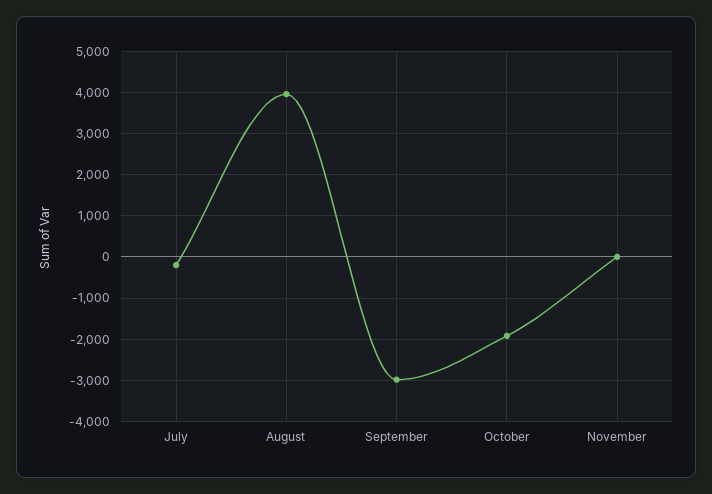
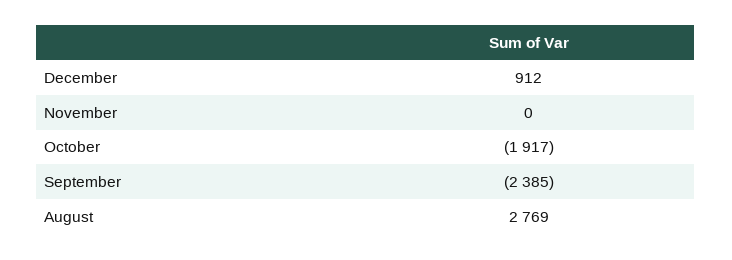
July: -200 -> none
August: 4000 -> 2769
September: -3000 -> -2385
December: none -> 912

